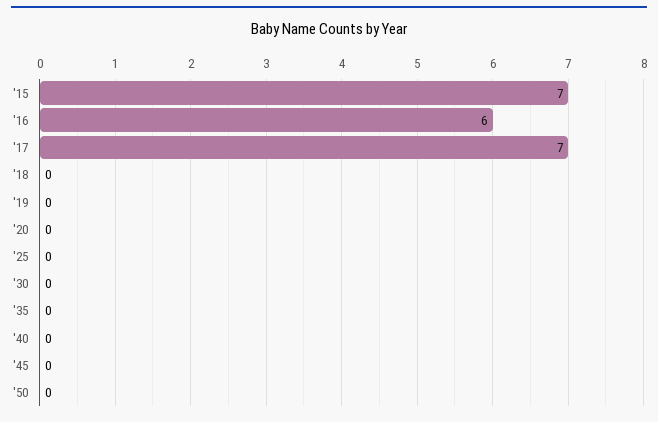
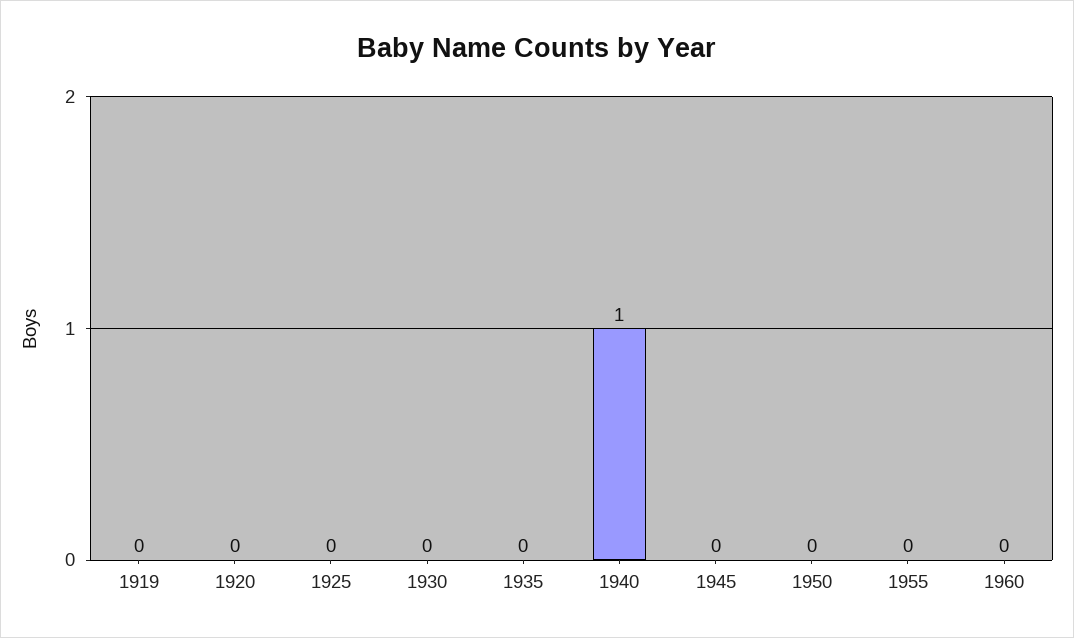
'15: 7 -> none
'16: 6 -> none
'17: 7 -> none
'18: 0 -> none
'40: 0 -> 1
1955: none -> 0
1960: none -> 0

